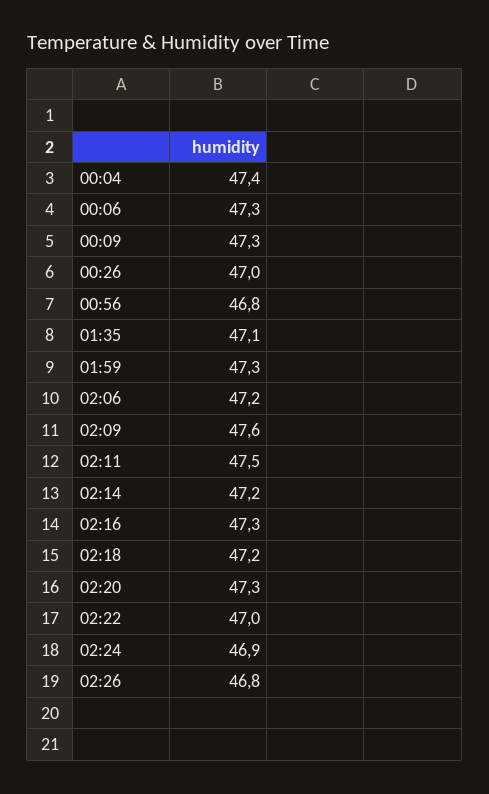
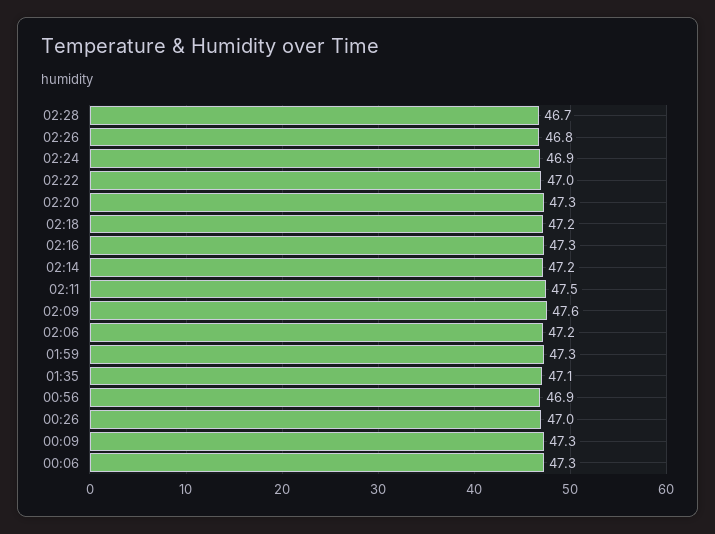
00:04: 47.4 -> none
00:56: 46.8 -> 46.9
02:28: none -> 46.7

